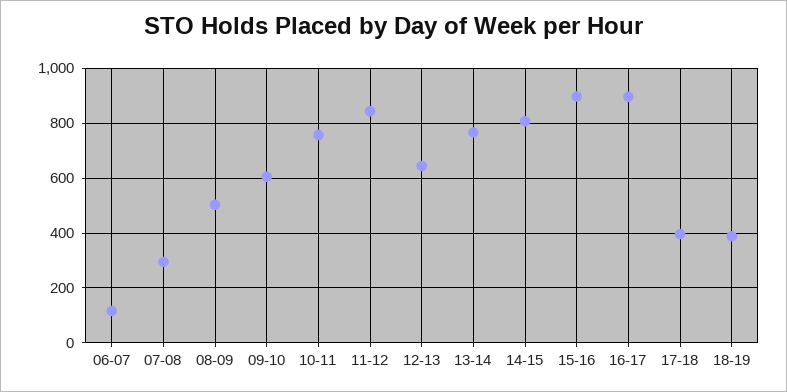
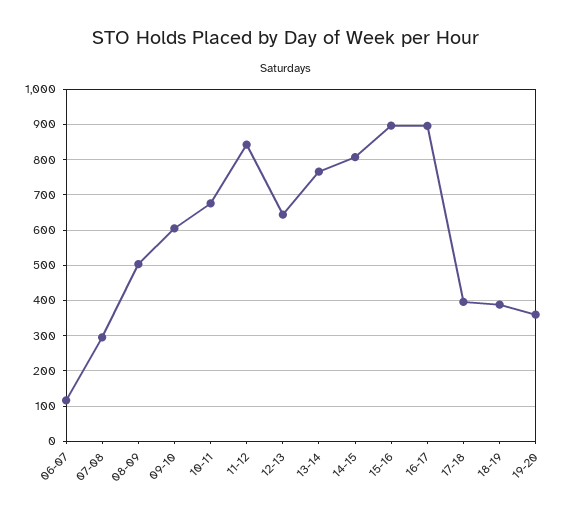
10-11: 750 -> 680
19-20: none -> 360

